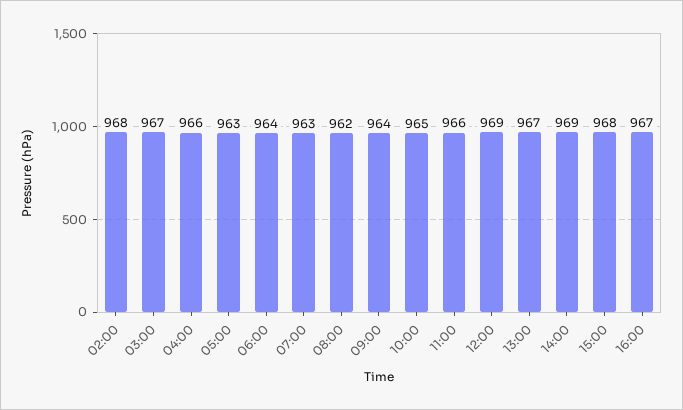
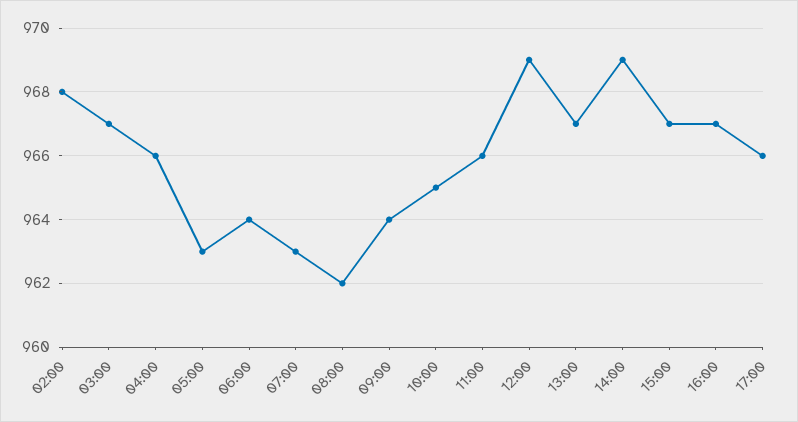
15:00: 968 -> 967
17:00: none -> 966

